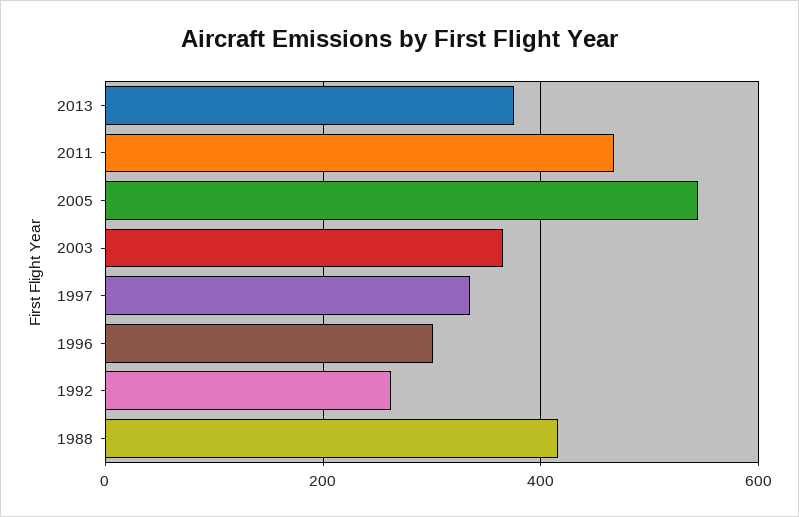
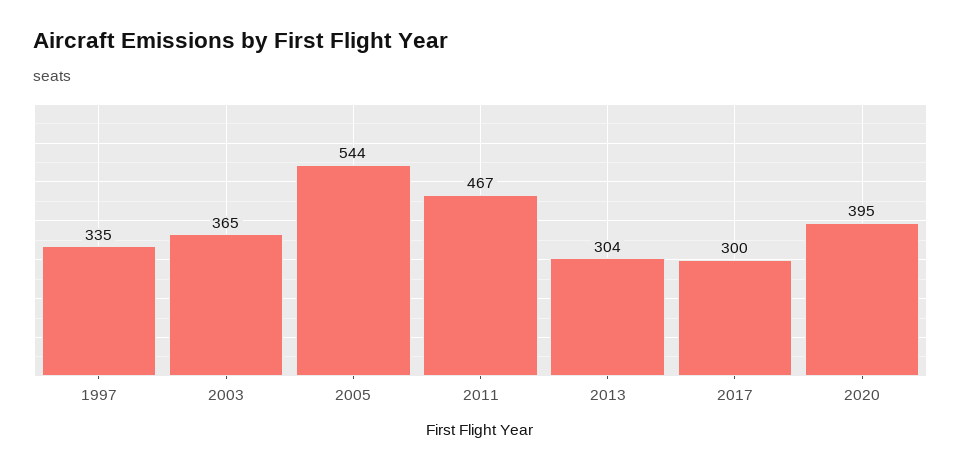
2013: 380 -> 304
1996: 300 -> none
1992: 260 -> none
1988: 420 -> none
2017: none -> 300
2020: none -> 395

